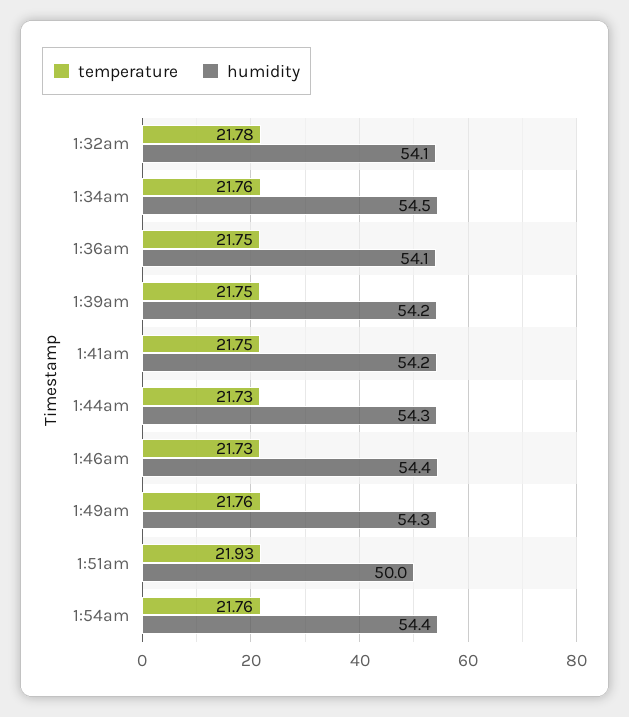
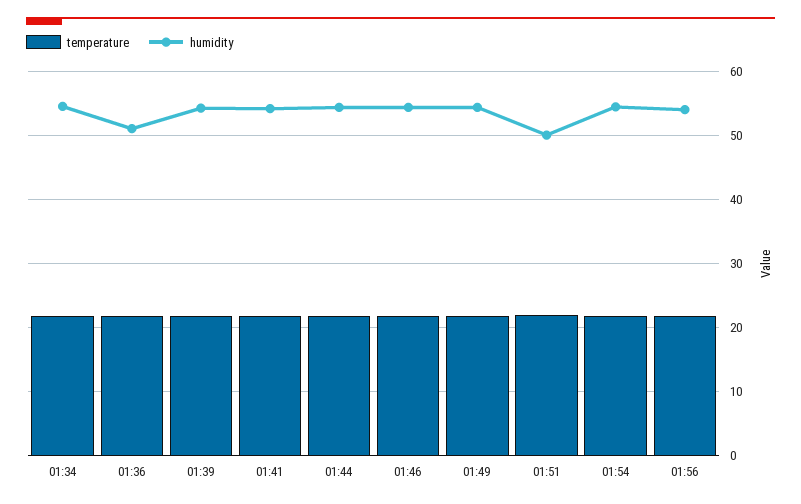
temperature, 1:32am: 21.78 -> none
humidity, 1:32am: 54.1 -> none
humidity, 1:36am: 54.1 -> 51
temperature, 01:56: none -> 22
humidity, 01:56: none -> 54

